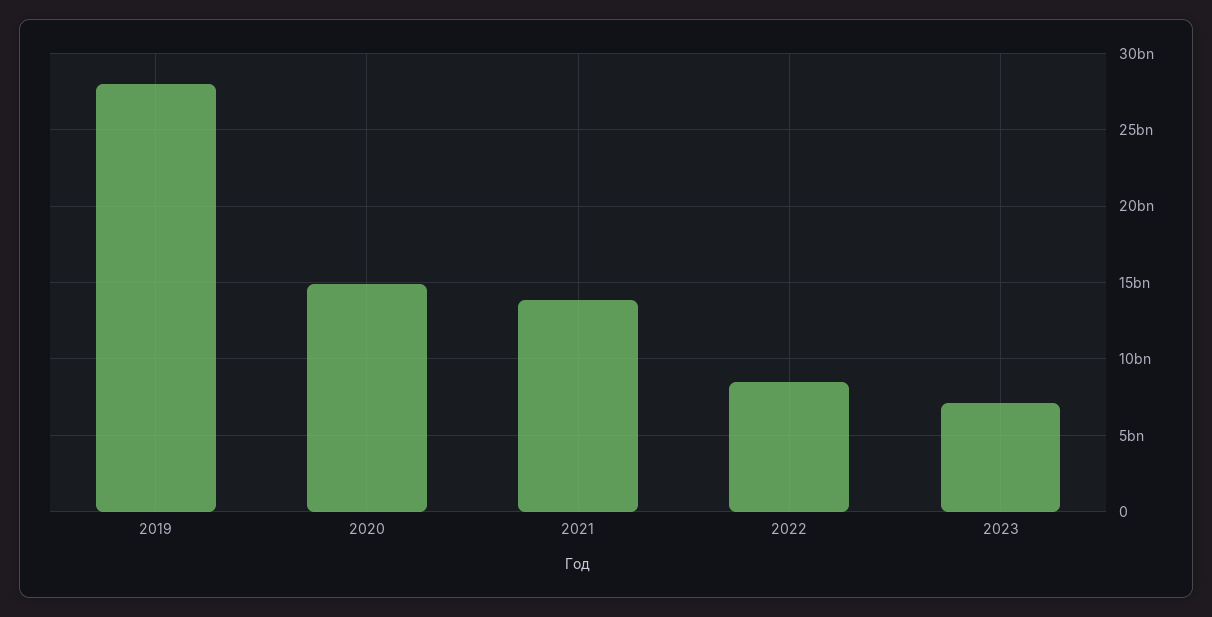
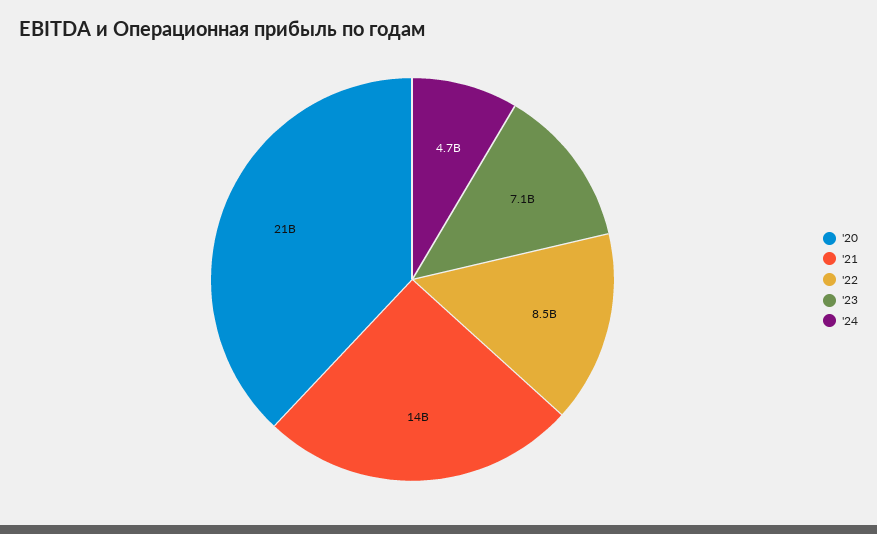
2019: 28000000000 -> none
2020: 15000000000 -> 21000000000
'24: none -> 4700000000

